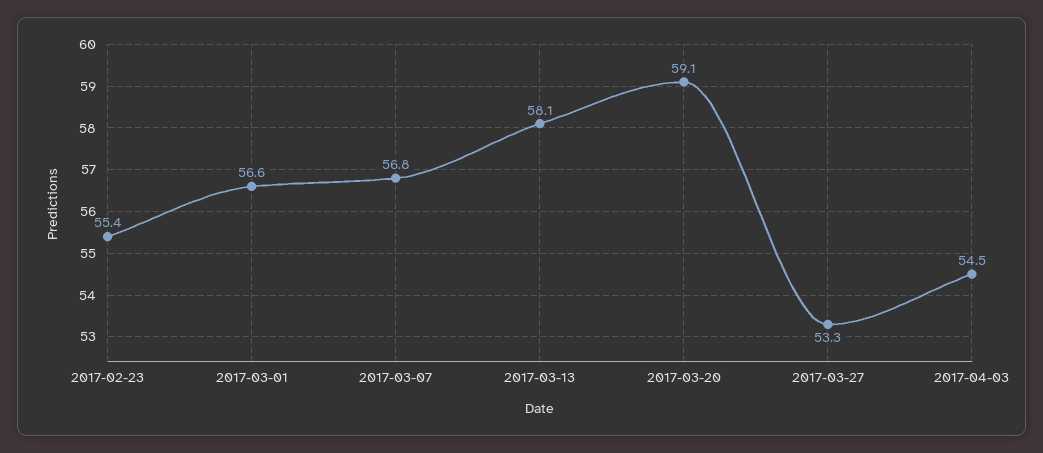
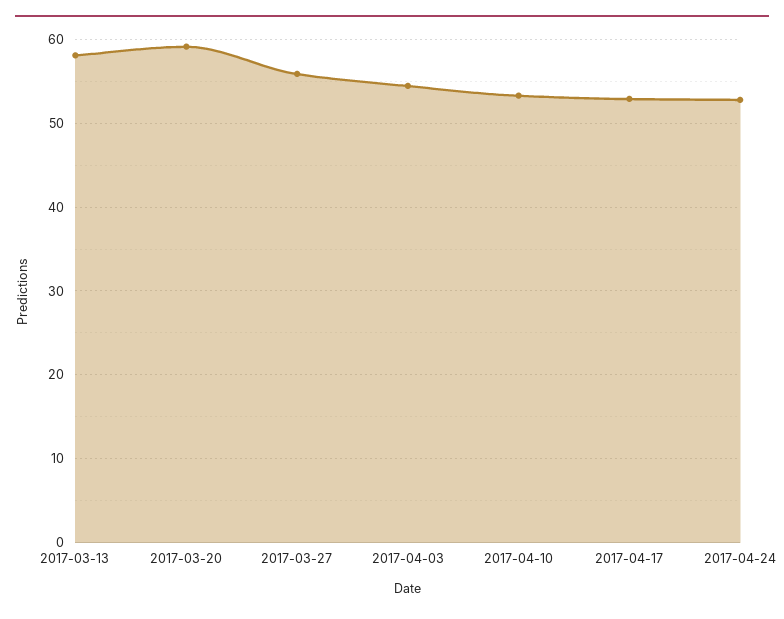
2017-02-23: 55.4 -> none
2017-03-01: 56.6 -> none
2017-03-07: 56.8 -> none
2017-03-27: 53.3 -> 56
2017-04-10: none -> 53
2017-04-17: none -> 53
2017-04-24: none -> 53

